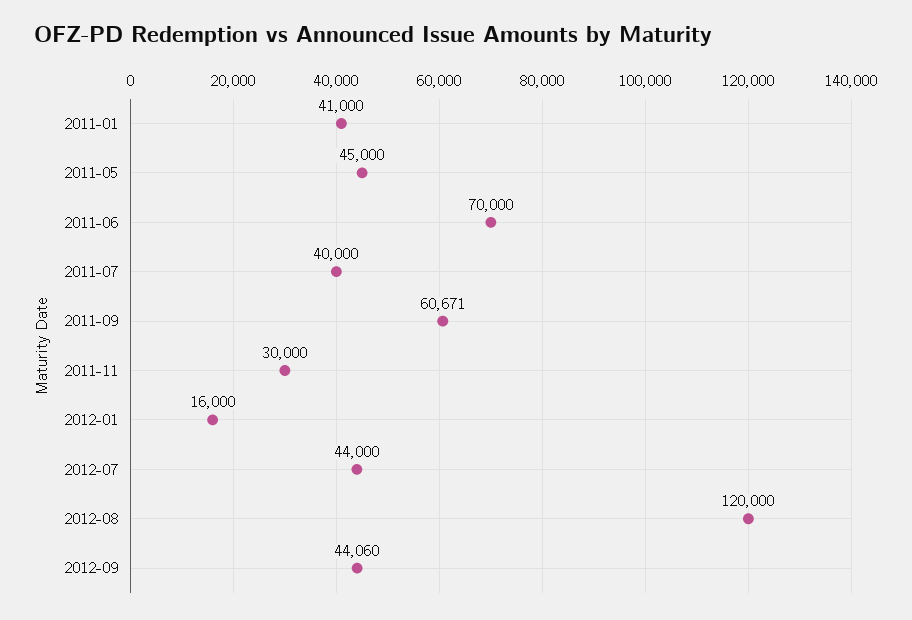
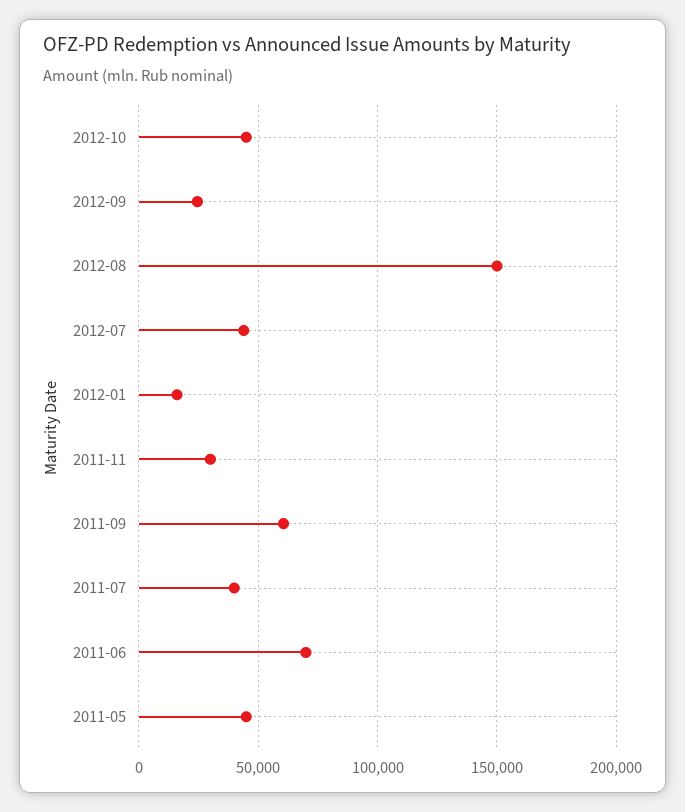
2011-01: 41000 -> none
2012-08: 120000 -> 150000
2012-09: 44060 -> 25000
2012-10: none -> 45000

